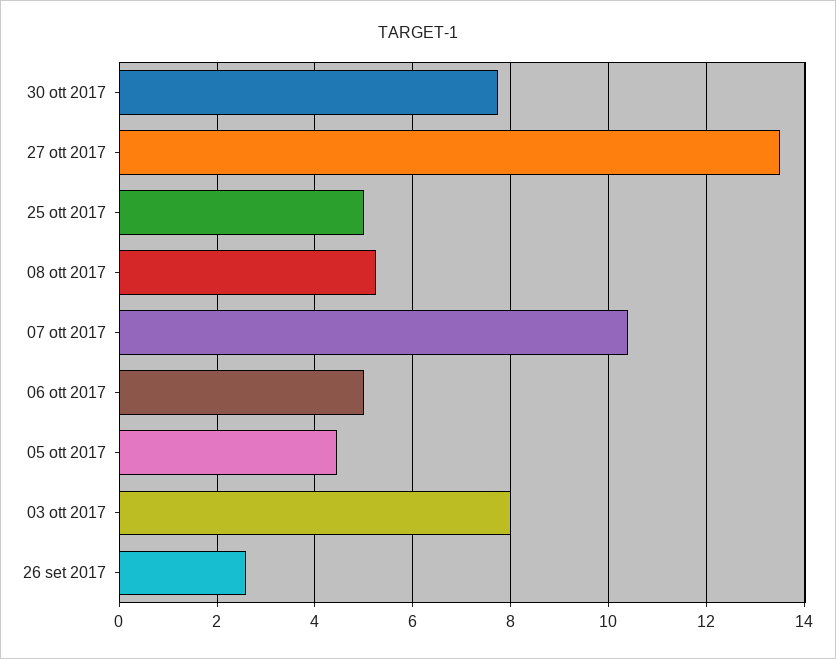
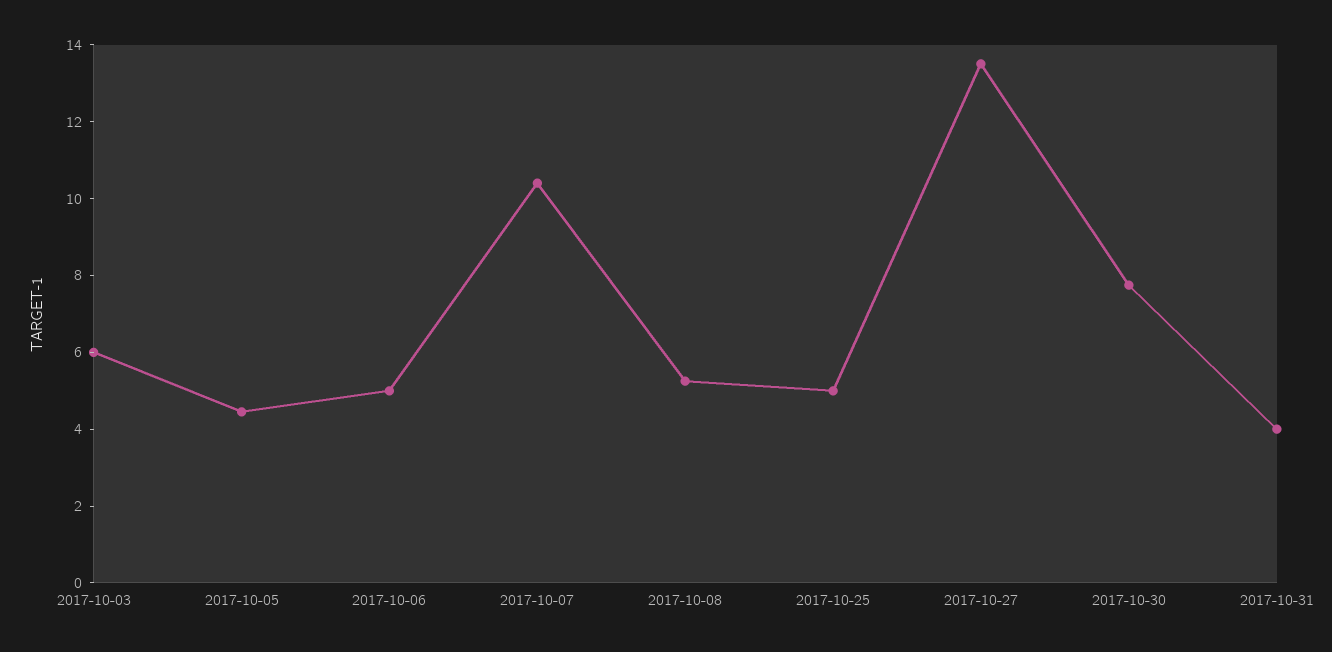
03 ott 2017: 8 -> 6
26 set 2017: 2.6 -> none
2017-10-31: none -> 4

